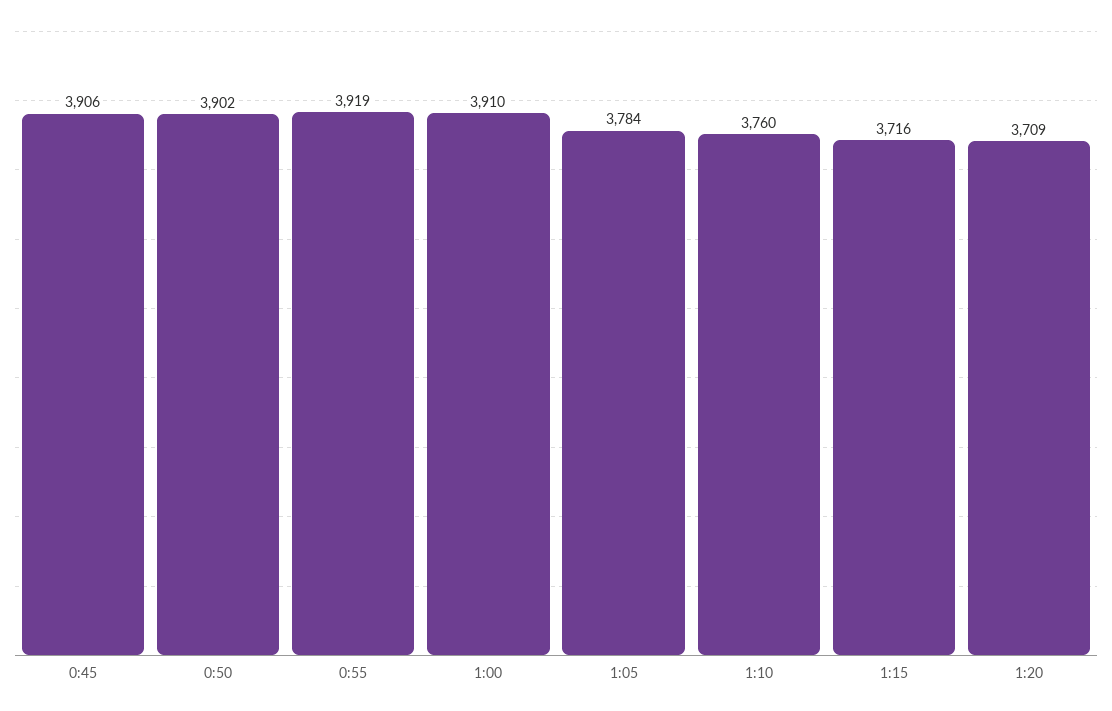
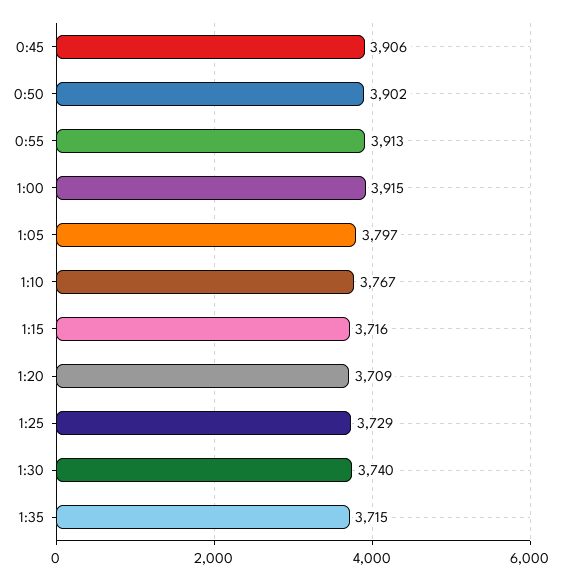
0:55: 3919 -> 3913
1:00: 3910 -> 3915
1:05: 3784 -> 3797
1:10: 3760 -> 3767
1:25: none -> 3729
1:30: none -> 3740
1:35: none -> 3715

